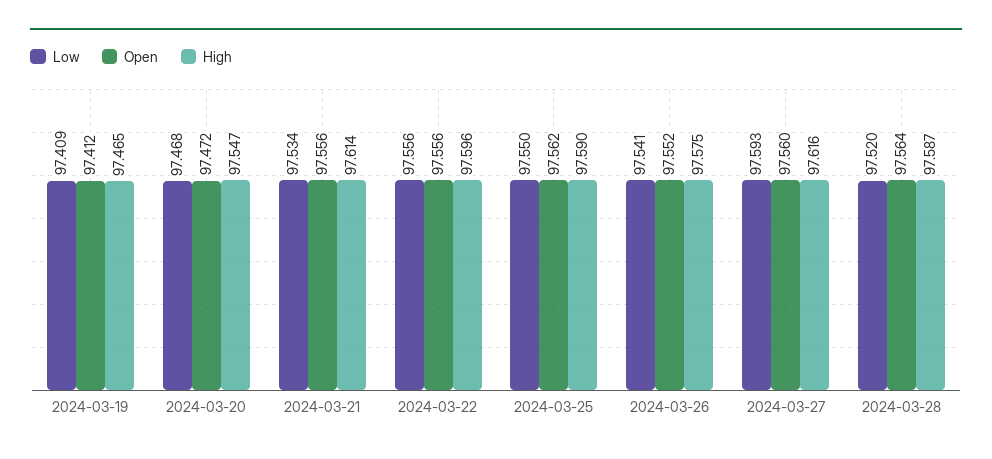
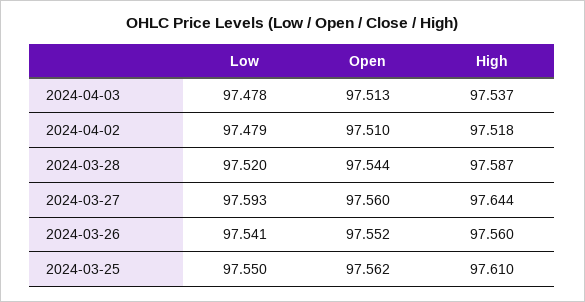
Low, 2024-03-19: 97.409 -> none
Open, 2024-03-19: 97.412 -> none
High, 2024-03-19: 97.465 -> none
Low, 2024-03-20: 97.468 -> none
Open, 2024-03-20: 97.472 -> none
High, 2024-03-20: 97.547 -> none
Low, 2024-03-21: 97.534 -> none
Open, 2024-03-21: 97.556 -> none
High, 2024-03-21: 97.614 -> none
Low, 2024-03-22: 97.556 -> none
Open, 2024-03-22: 97.556 -> none
High, 2024-03-22: 97.596 -> none
High, 2024-03-25: 97.59 -> 97.61
High, 2024-03-26: 97.575 -> 97.56
High, 2024-03-27: 97.616 -> 97.644
Open, 2024-03-28: 97.564 -> 97.544
Low, 2024-04-03: none -> 97.478
Open, 2024-04-03: none -> 97.513
High, 2024-04-03: none -> 97.537
Low, 2024-04-02: none -> 97.479
Open, 2024-04-02: none -> 97.51
High, 2024-04-02: none -> 97.518

